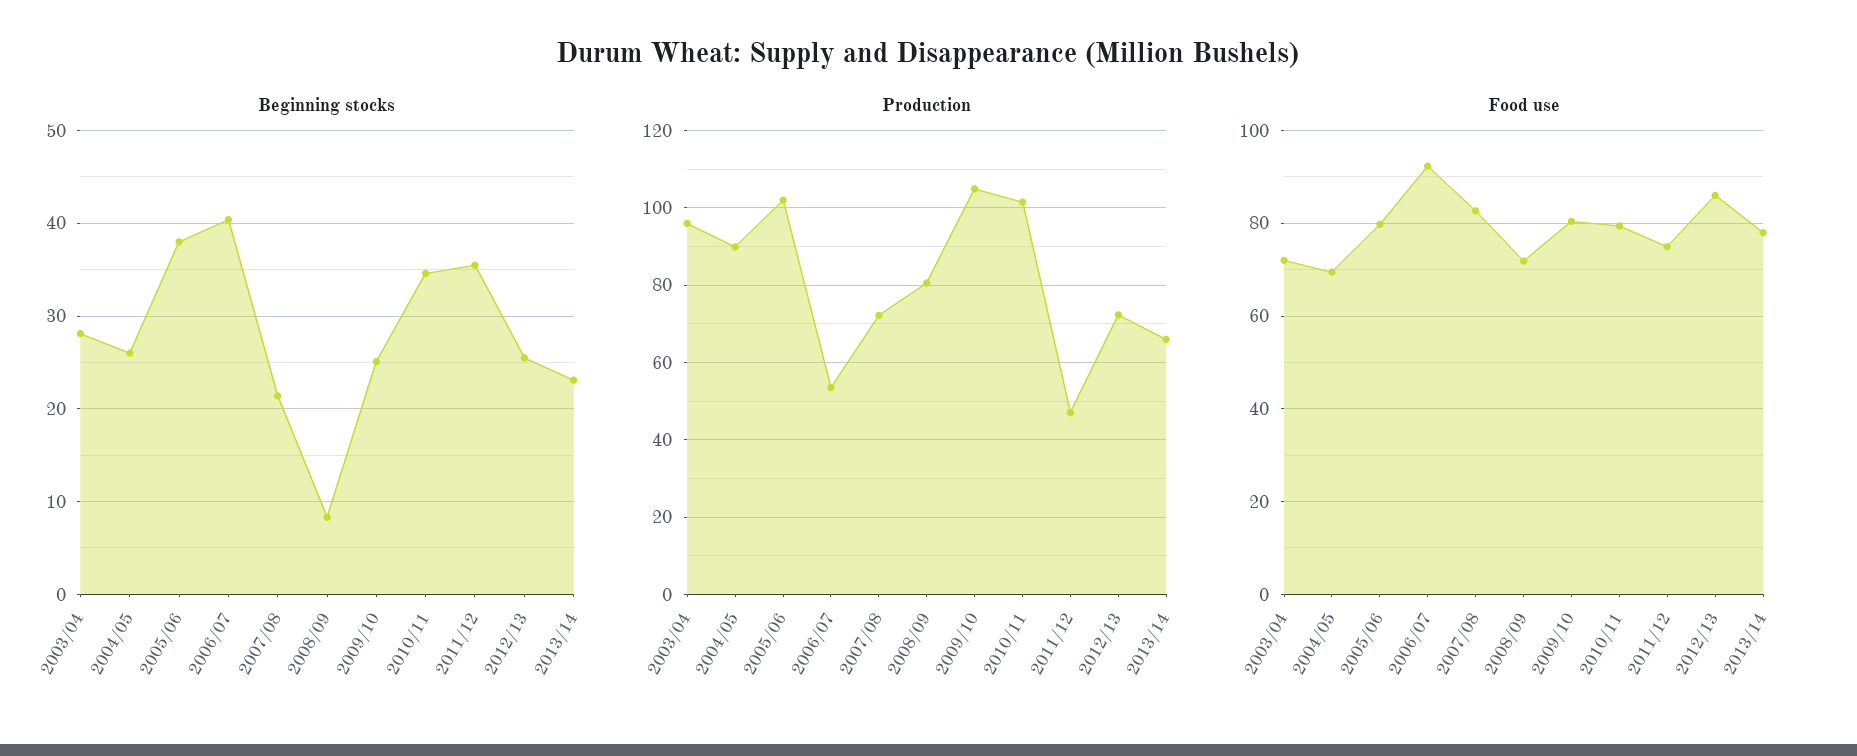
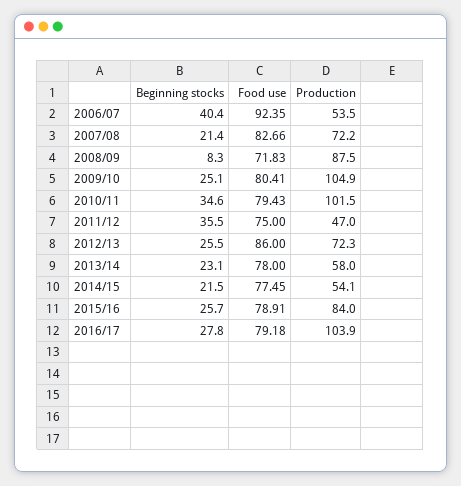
Beginning stocks, 2003/04: 28 -> none
Beginning stocks, 2004/05: 26 -> none
Beginning stocks, 2005/06: 38 -> none
Production, 2003/04: 96 -> none
Production, 2004/05: 90 -> none
Production, 2005/06: 102 -> none
Production, 2008/09: 80 -> 87.5
Production, 2013/14: 66 -> 58
Food use, 2003/04: 72 -> none
Food use, 2004/05: 70 -> none
Food use, 2005/06: 80 -> none
Beginning stocks, 2014/15: none -> 21.5
Food use, 2014/15: none -> 77.45
Production, 2014/15: none -> 54.1
Beginning stocks, 2015/16: none -> 25.7
Food use, 2015/16: none -> 78.91
Production, 2015/16: none -> 84
Beginning stocks, 2016/17: none -> 27.8
Food use, 2016/17: none -> 79.18
Production, 2016/17: none -> 103.9

